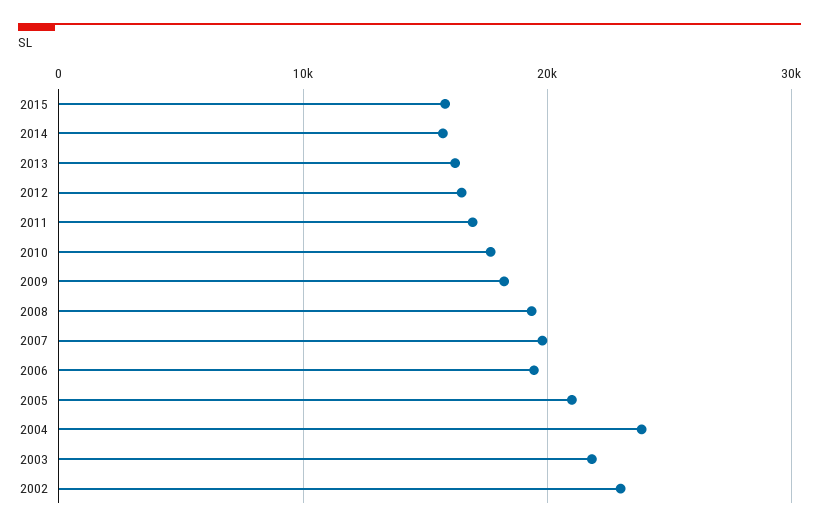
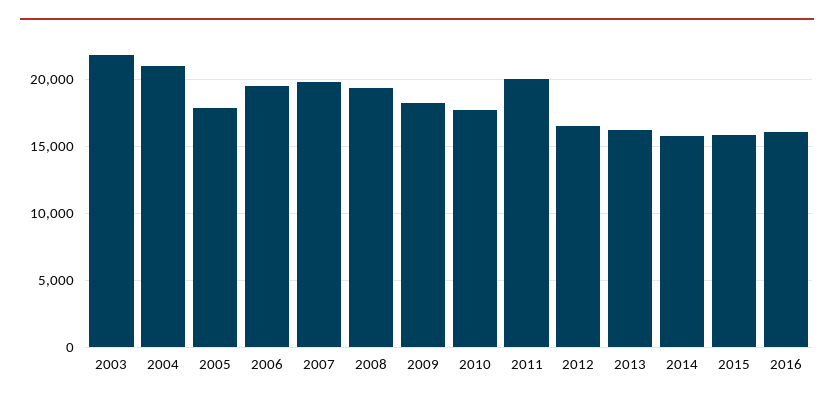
2011: 17000 -> 20000
2005: 21000 -> 18000
2004: 24000 -> 21000
2002: 23000 -> none
2016: none -> 16000

